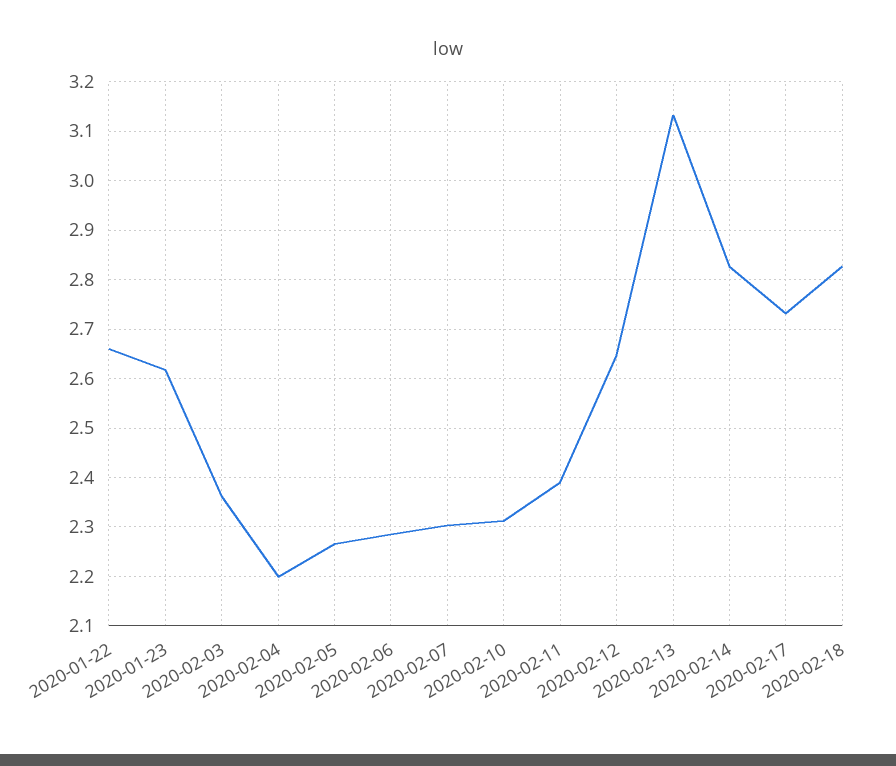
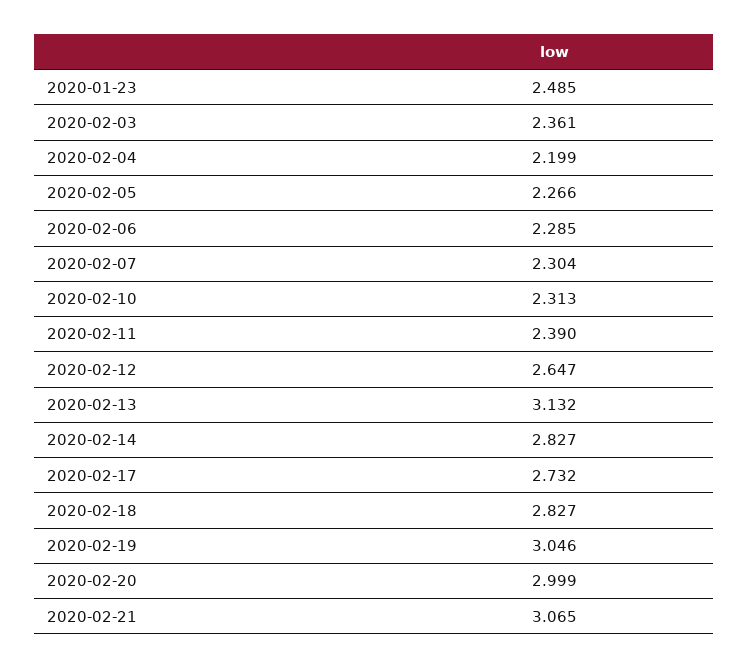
2020-01-22: 2.66 -> none
2020-01-23: 2.62 -> 2.485
2020-02-19: none -> 3.046
2020-02-20: none -> 2.999
2020-02-21: none -> 3.065

